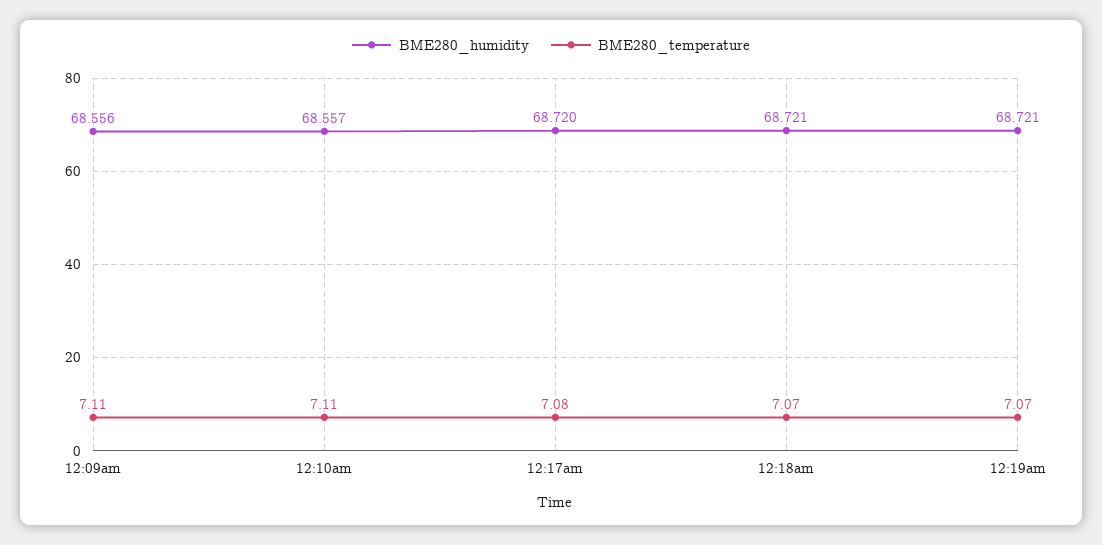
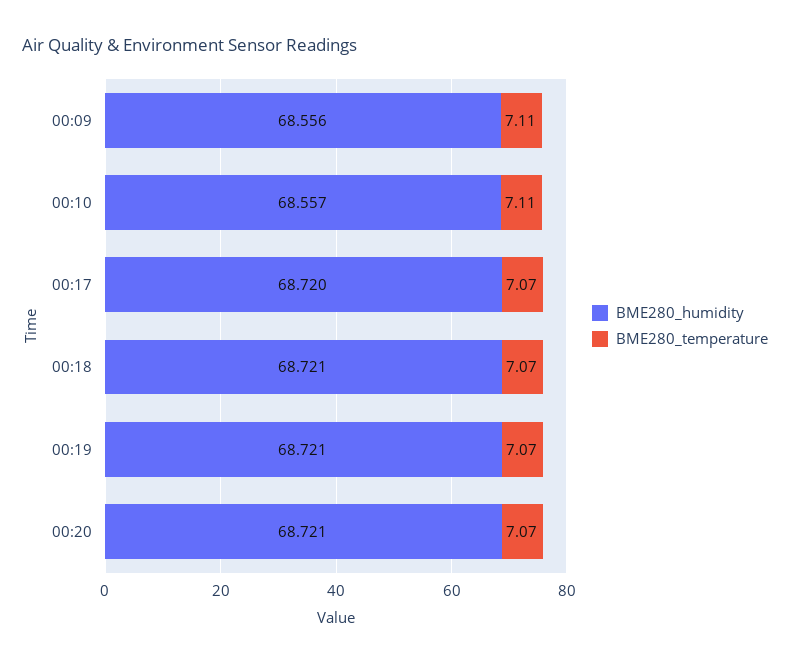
BME280_temperature, 12:17am: 7.08 -> 7.07
BME280_humidity, 00:20: none -> 68.721
BME280_temperature, 00:20: none -> 7.07

